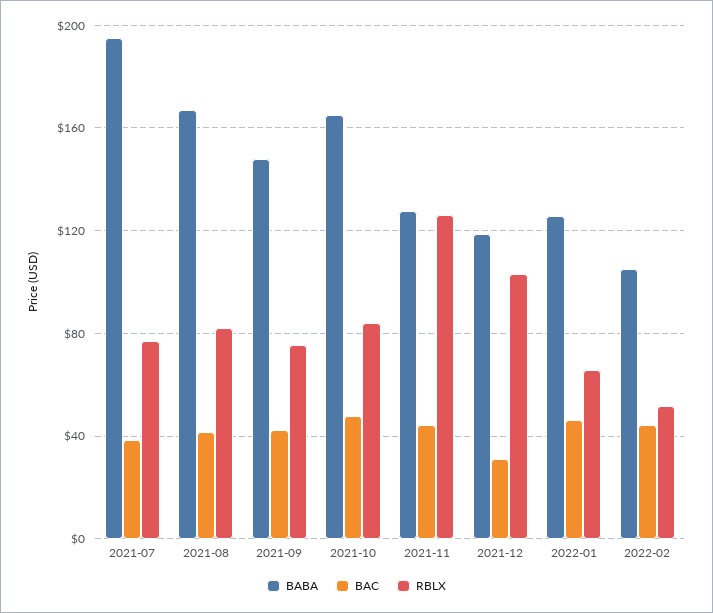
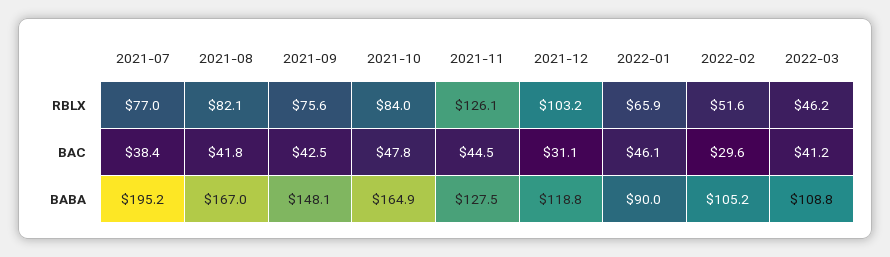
BABA, 2022-01: 125 -> 90
BAC, 2022-02: 45 -> 29.6
RBLX, 2022-03: none -> 46.2
BAC, 2022-03: none -> 41.2
BABA, 2022-03: none -> 108.8

